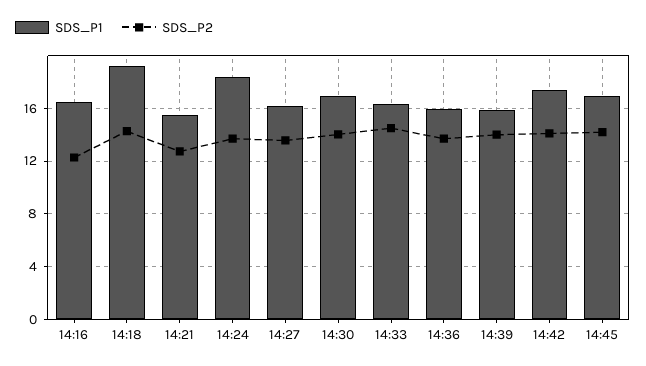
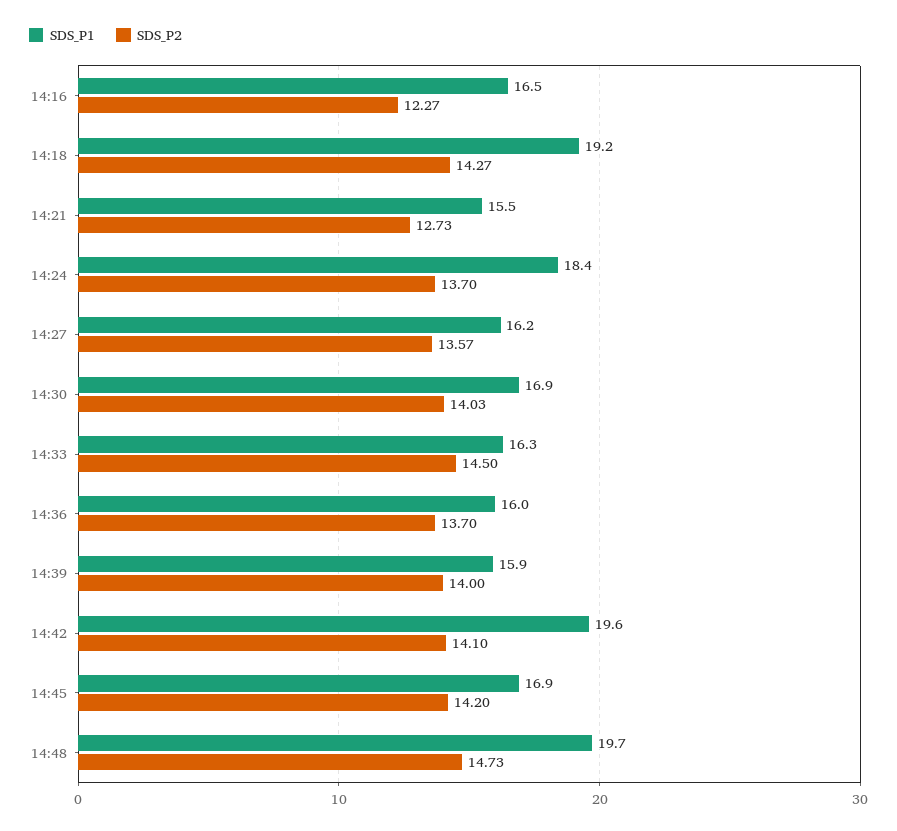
SDS_P1, 14:42: 17.5 -> 19.6
SDS_P1, 14:48: none -> 19.7
SDS_P2, 14:48: none -> 14.73

